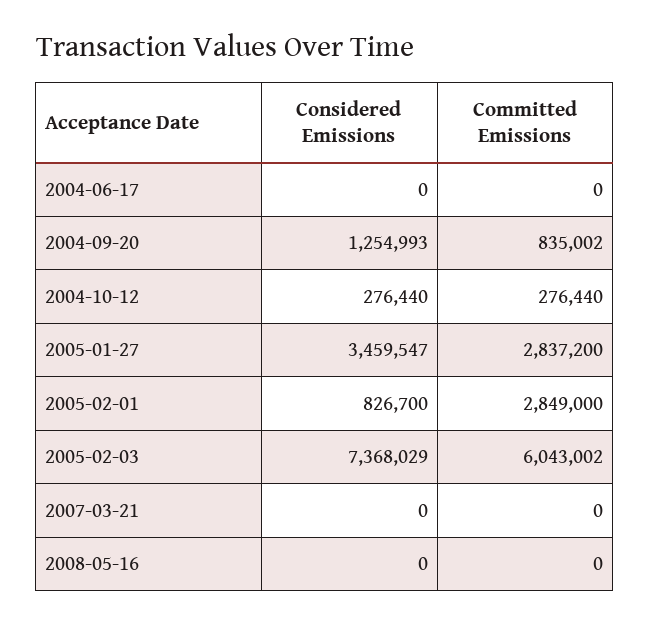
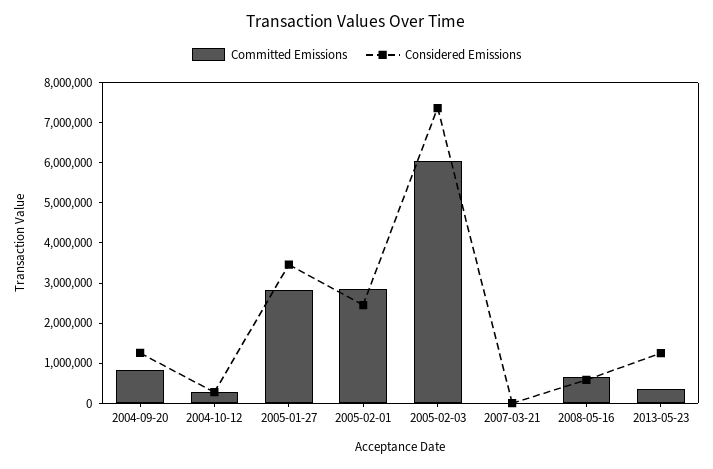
Considered Emissions, 2004-06-17: 0 -> none
Committed Emissions, 2004-06-17: 0 -> none
Considered Emissions, 2005-02-01: 826700 -> 2400000
Considered Emissions, 2008-05-16: 0 -> 600000
Committed Emissions, 2008-05-16: 0 -> 600000
Committed Emissions, 2013-05-23: none -> 400000
Considered Emissions, 2013-05-23: none -> 1200000

